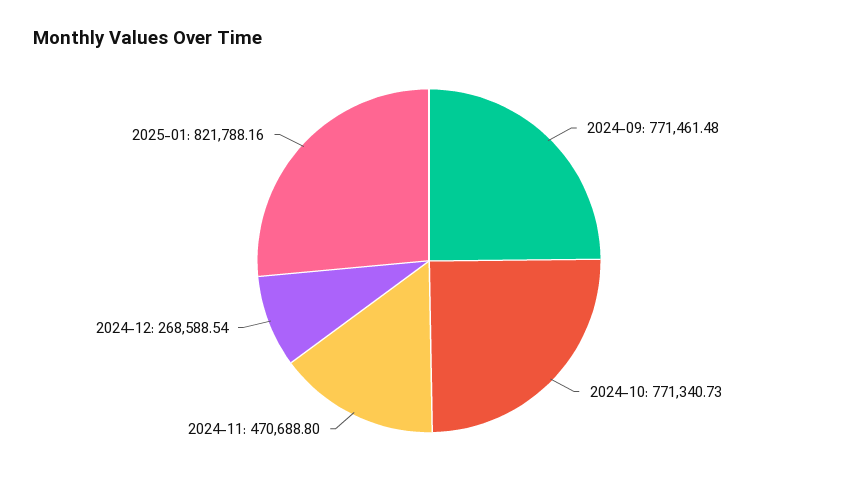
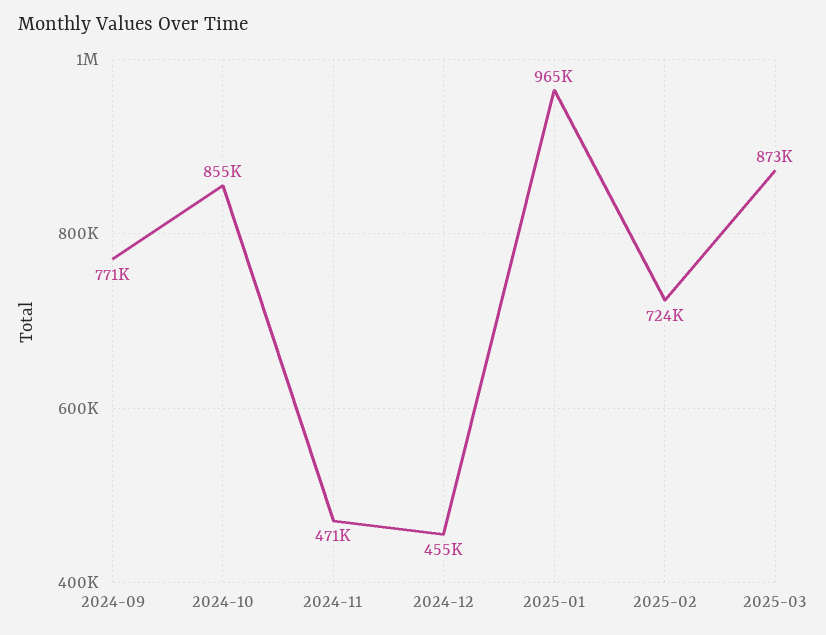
2024-10: 771340.73 -> 855000
2024-12: 268588.54 -> 455000
2025-01: 821788.16 -> 965000
2025-02: none -> 724000
2025-03: none -> 873000

